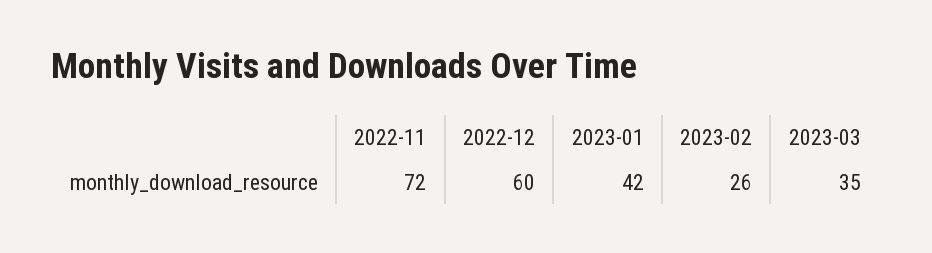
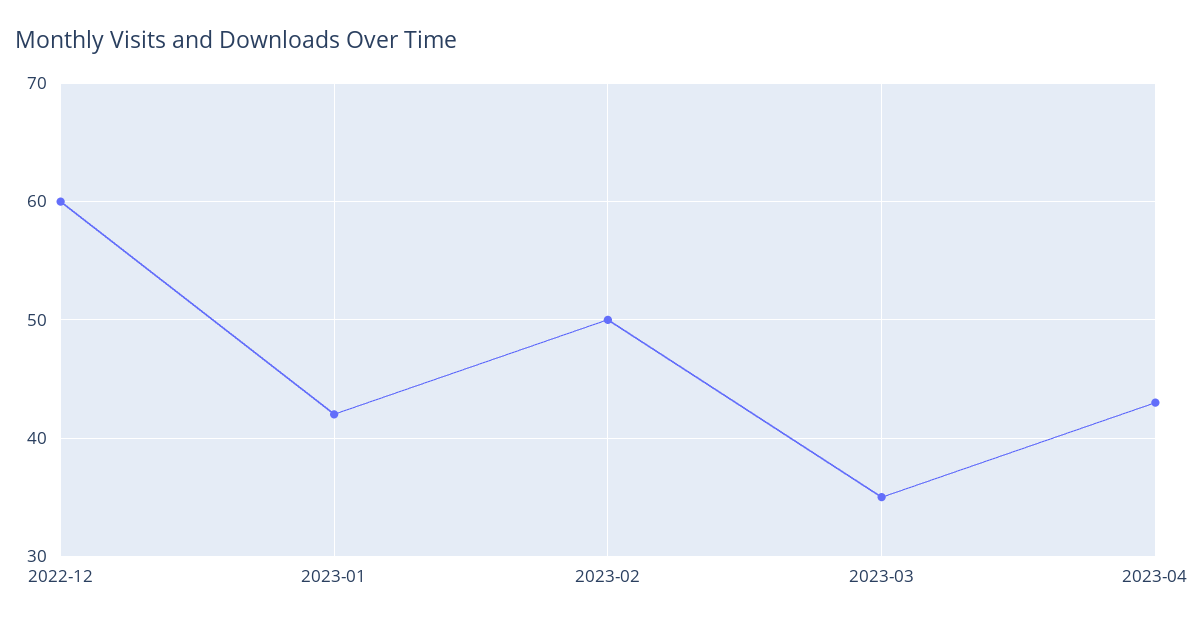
2022-11: 72 -> none
2023-02: 26 -> 50
2023-04: none -> 43

